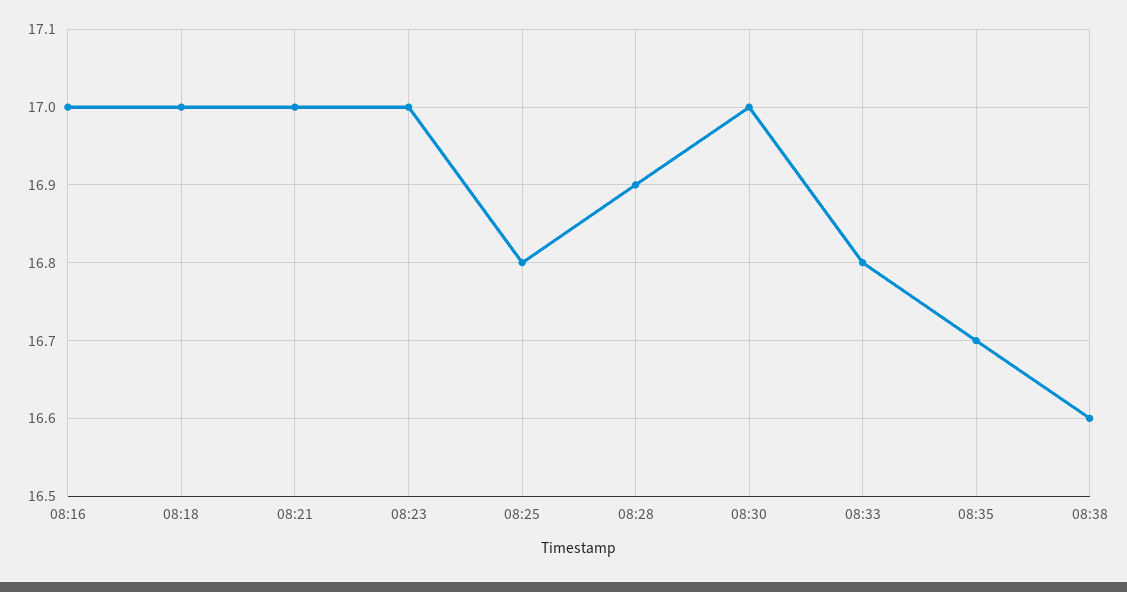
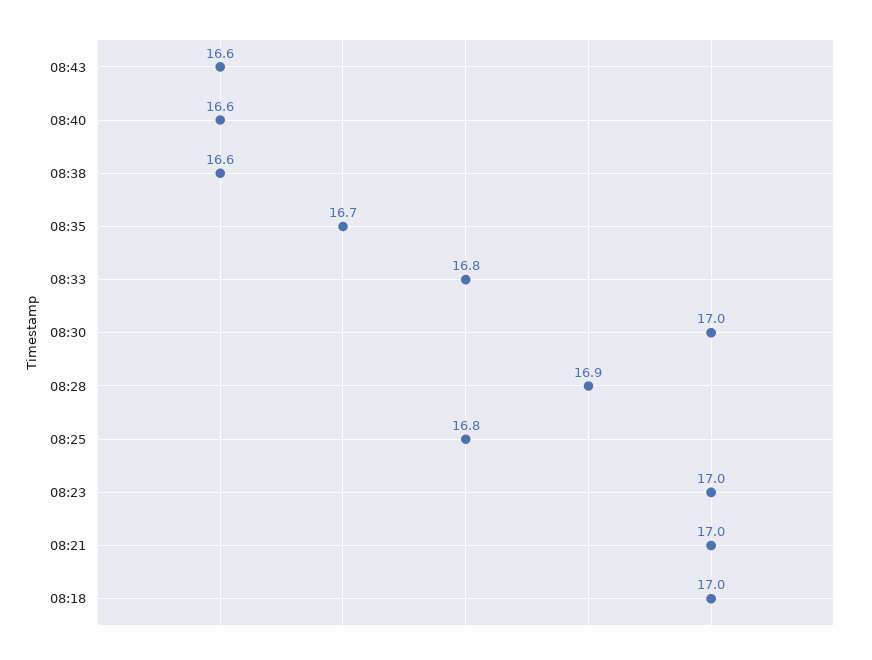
08:16: 17 -> none
08:43: none -> 16.6
08:40: none -> 16.6

